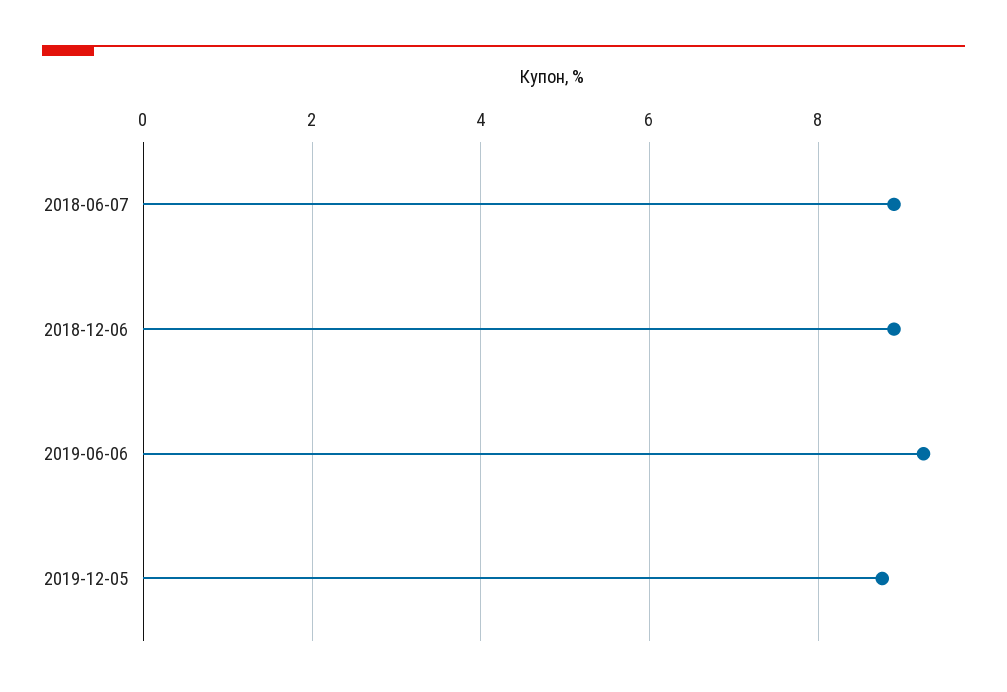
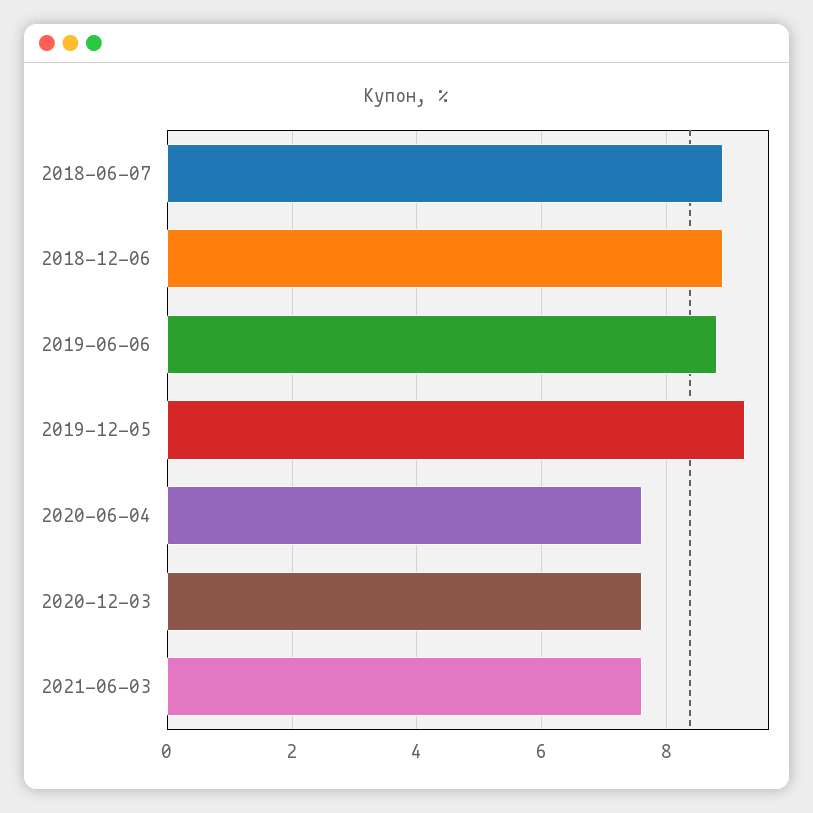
2019-06-06: 9.2 -> 8.8
2019-12-05: 8.8 -> 9.2
2020-06-04: none -> 7.6
2020-12-03: none -> 7.6
2021-06-03: none -> 7.6

